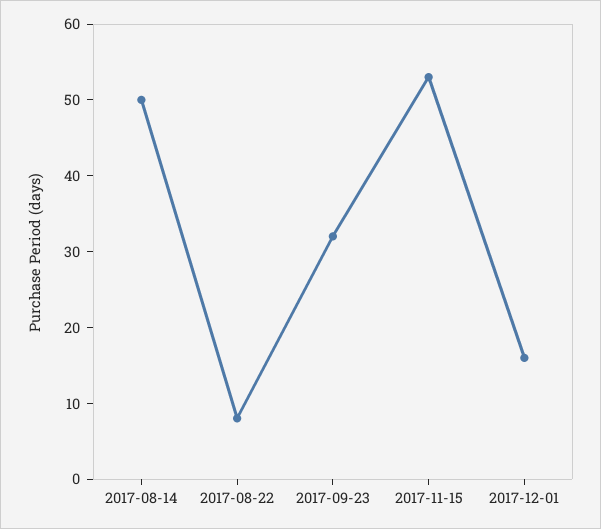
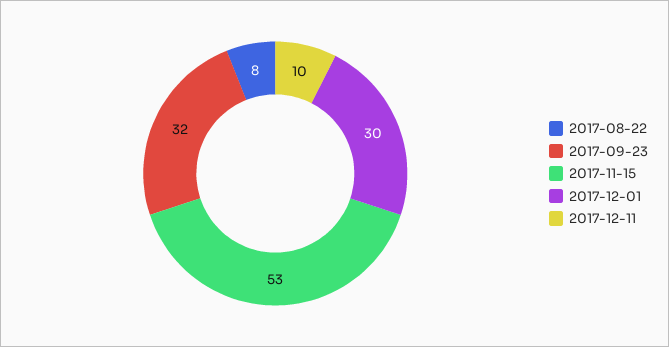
2017-08-14: 50 -> none
2017-12-01: 15 -> 30
2017-12-11: none -> 10

